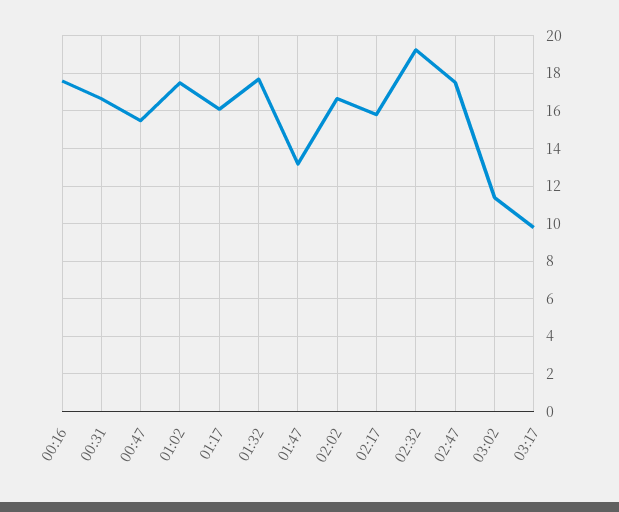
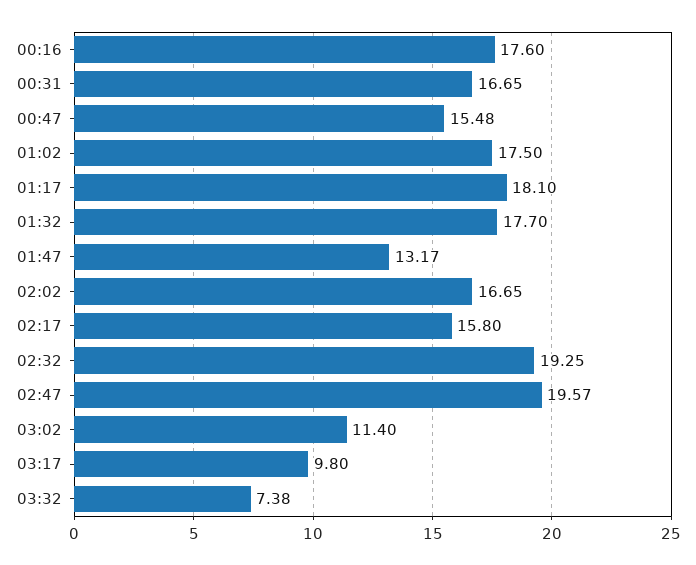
01:17: 16 -> 18.1
02:47: 17.5 -> 19.57
03:32: none -> 7.38

